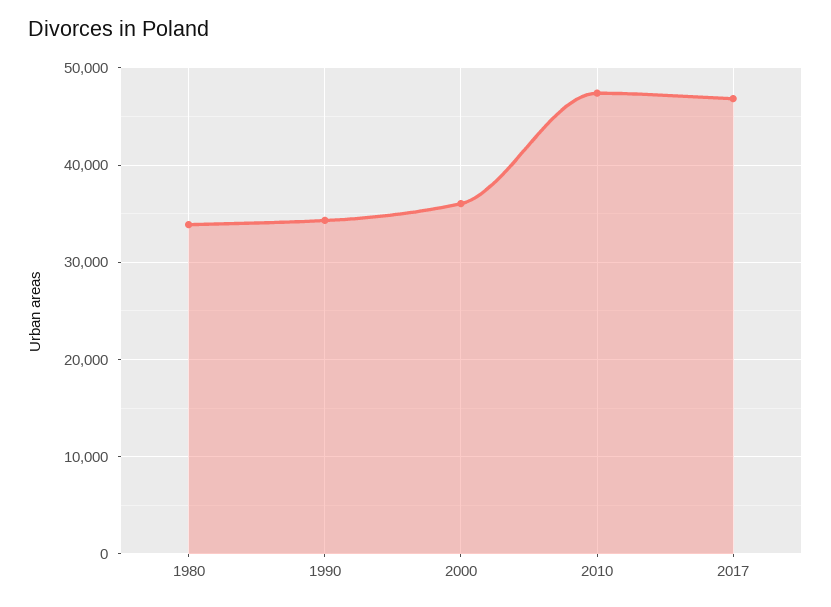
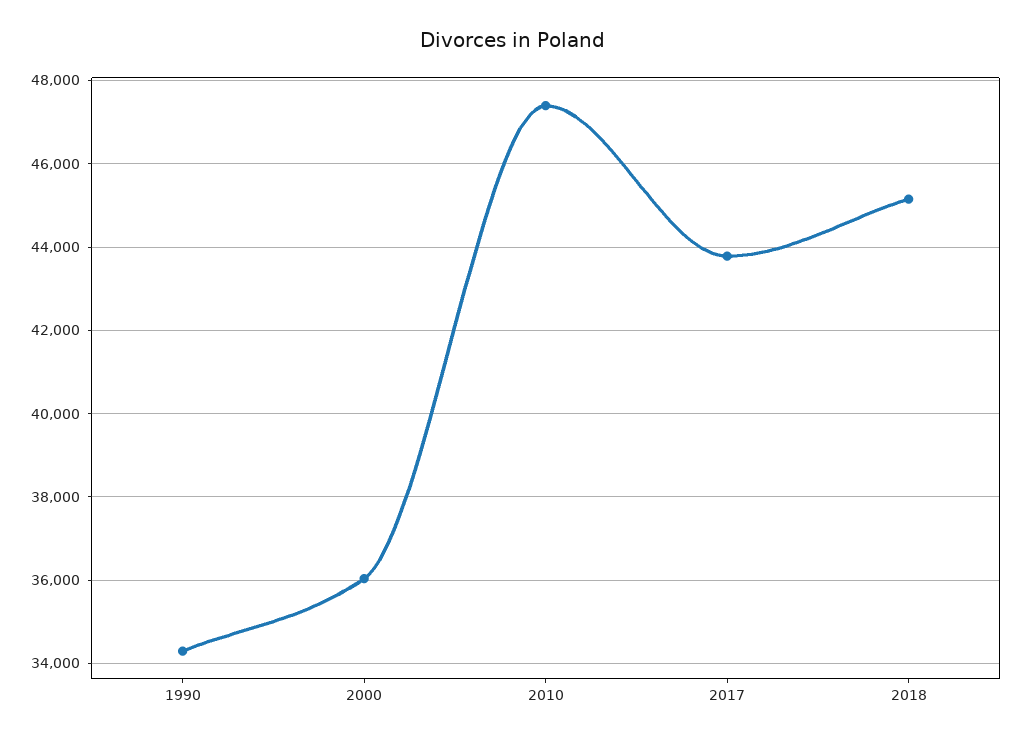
1980: 34000 -> none
2017: 47000 -> 43800
2018: none -> 45200

